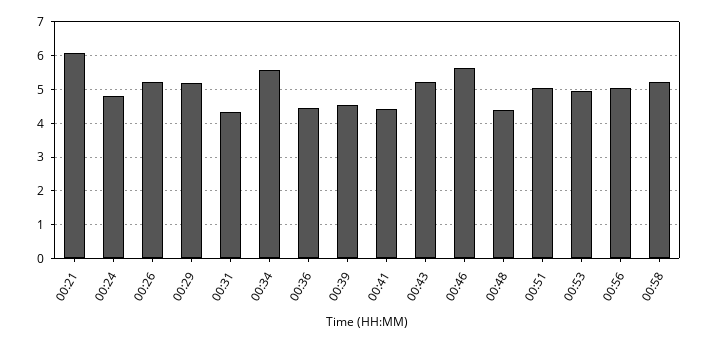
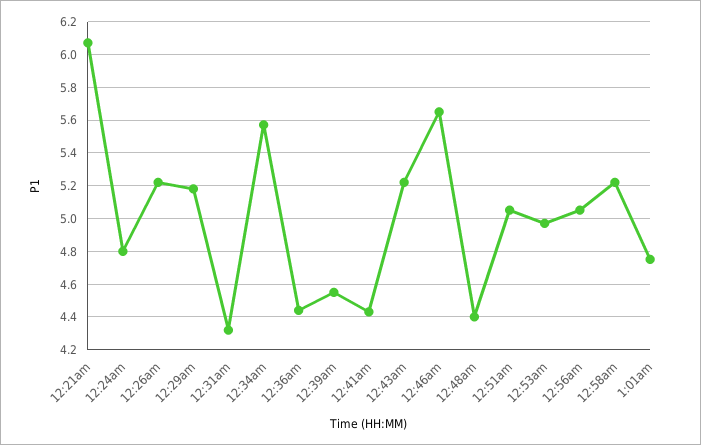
1:01am: none -> 4.75

